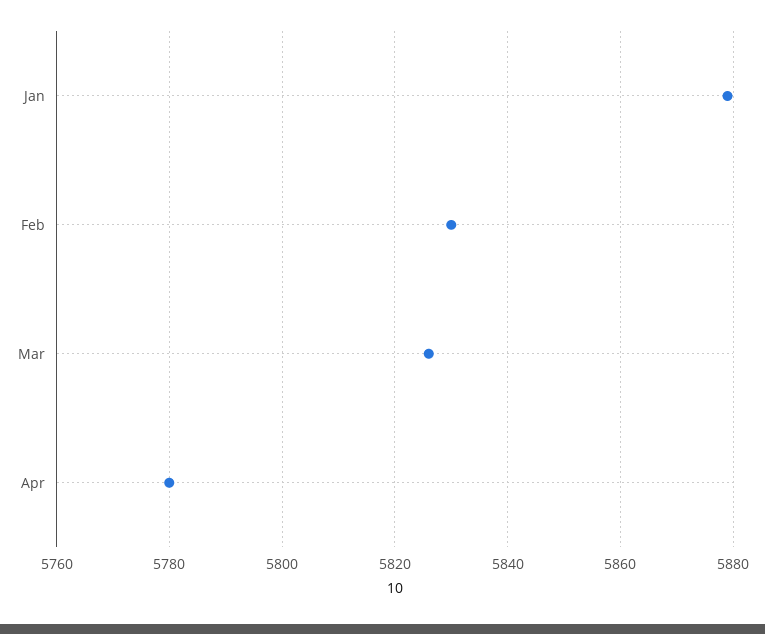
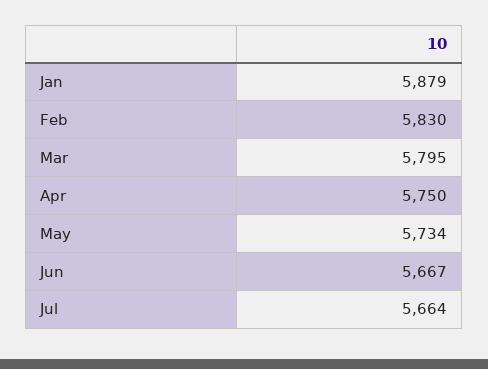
Mar: 5825 -> 5795
Apr: 5780 -> 5750
May: none -> 5734
Jun: none -> 5667
Jul: none -> 5664

